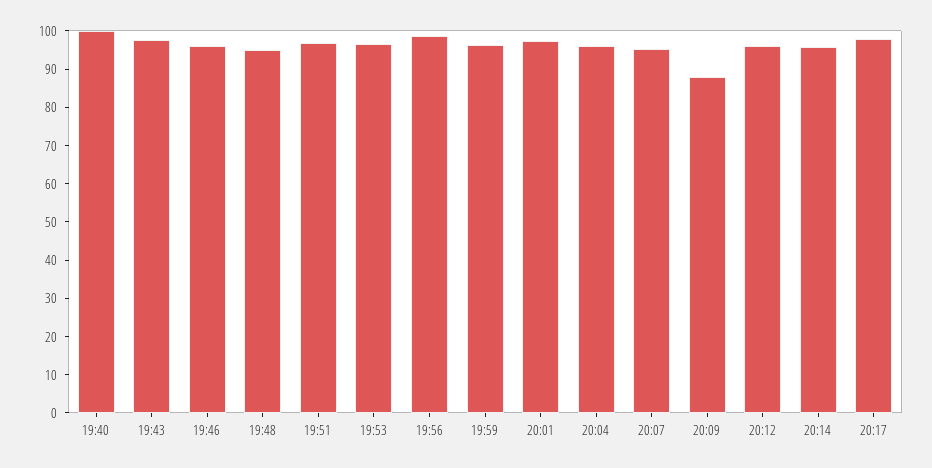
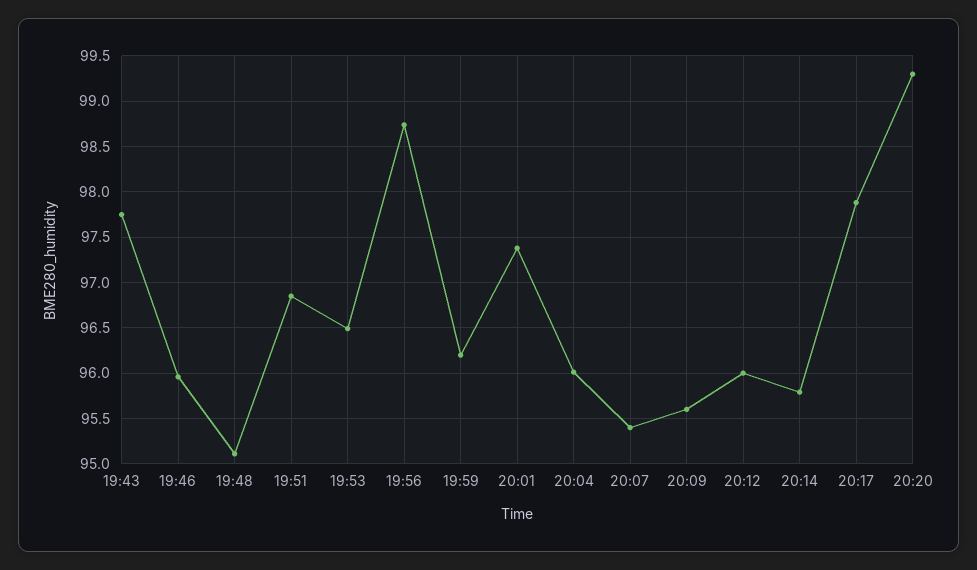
19:40: 100 -> none
20:09: 87.5 -> 95.6
20:20: none -> 99.3

